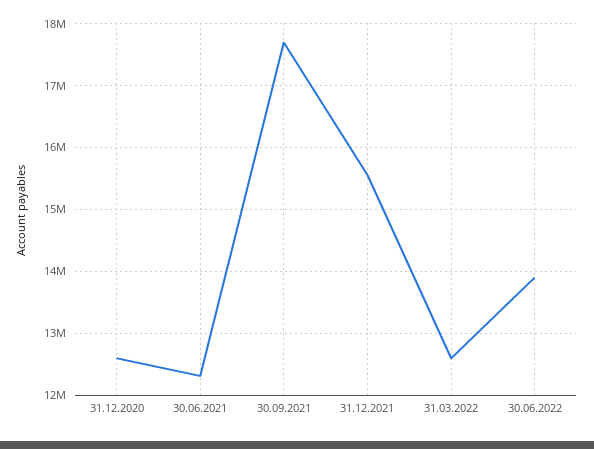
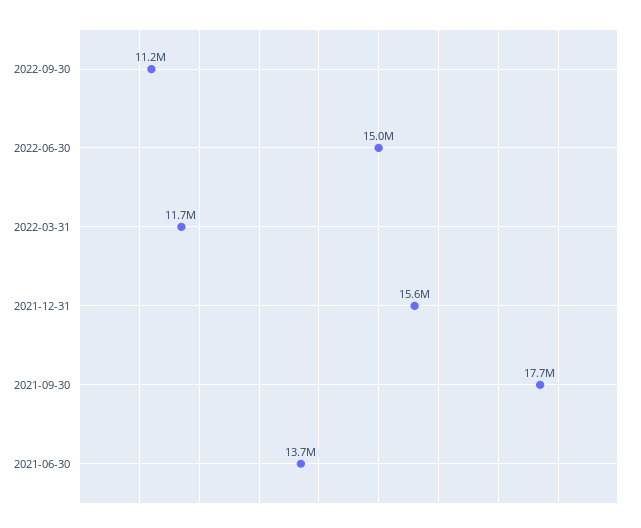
31.12.2020: 12600000 -> none
30.06.2021: 12300000 -> 13700000
31.03.2022: 12600000 -> 11700000
30.06.2022: 13900000 -> 15000000
2022-09-30: none -> 11200000

